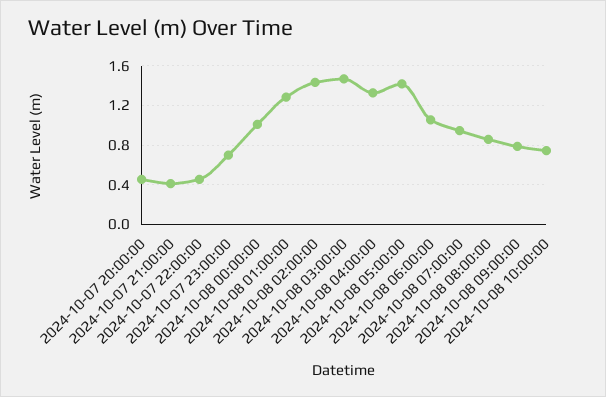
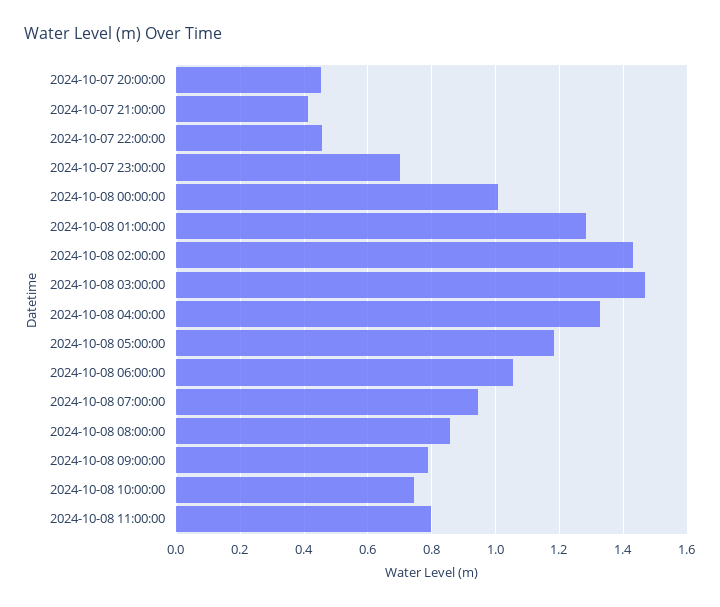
2024-10-08 05:00:00: 1.4 -> 1.18
2024-10-08 11:00:00: none -> 0.8

